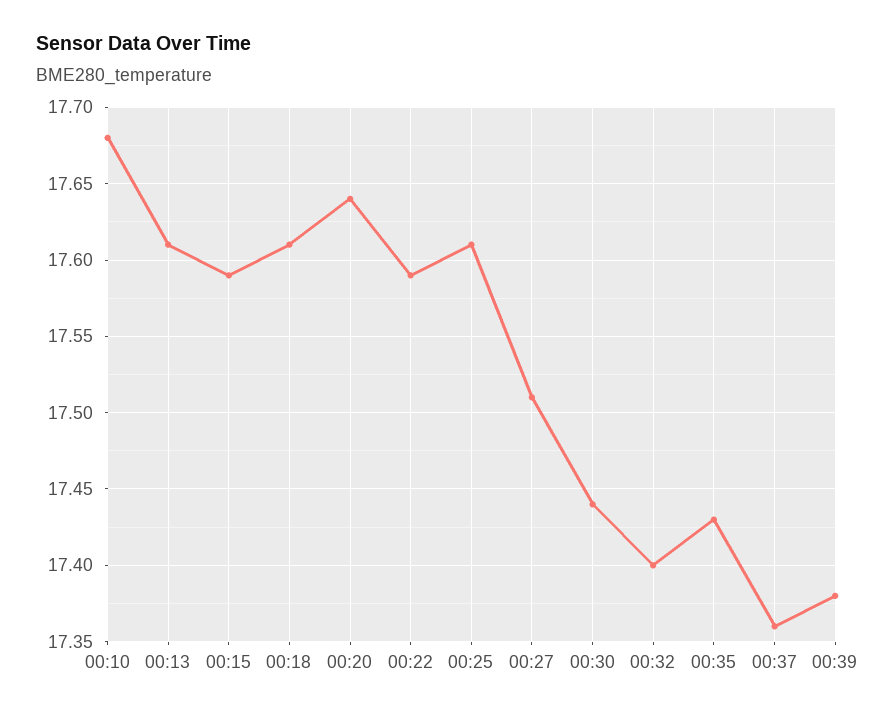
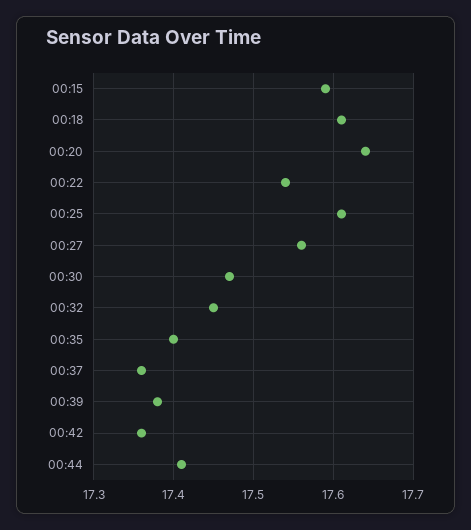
00:10: 17.68 -> none
00:13: 17.61 -> none
00:22: 17.59 -> 17.54
00:27: 17.51 -> 17.56
00:30: 17.44 -> 17.47
00:32: 17.4 -> 17.45
00:35: 17.43 -> 17.4
00:42: none -> 17.36
00:44: none -> 17.41

